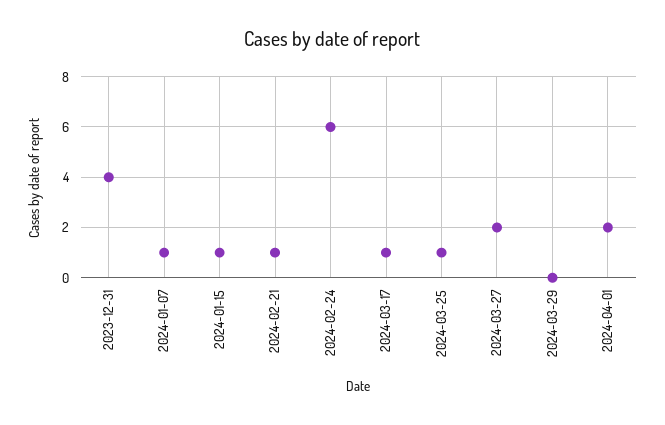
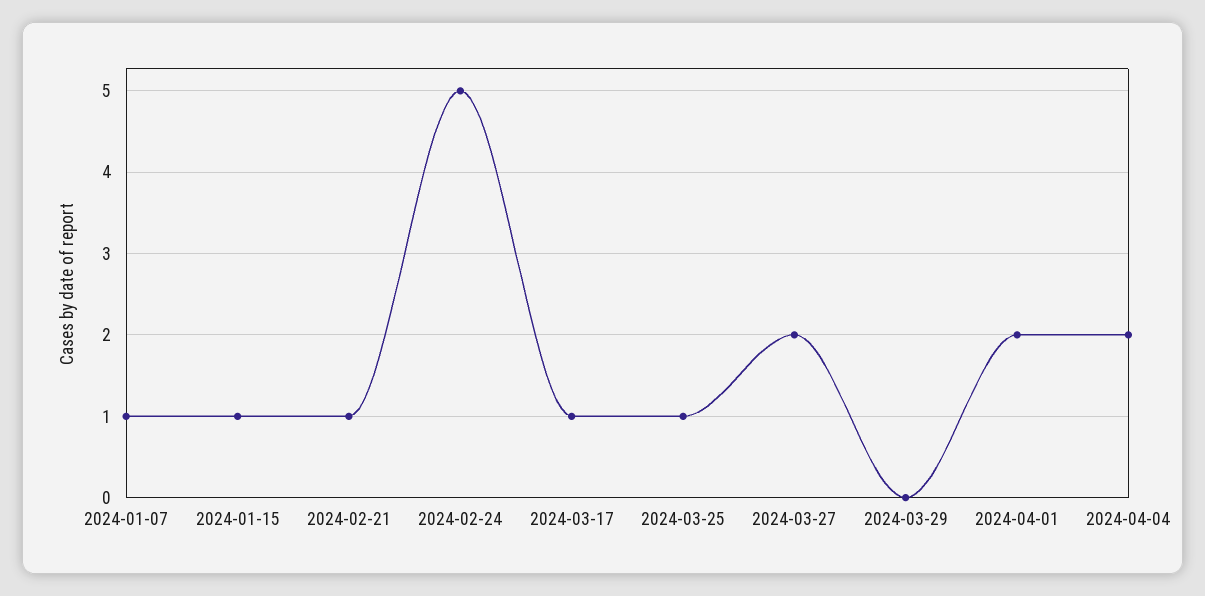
2023-12-31: 4 -> none
2024-02-24: 6 -> 5
2024-04-04: none -> 2

